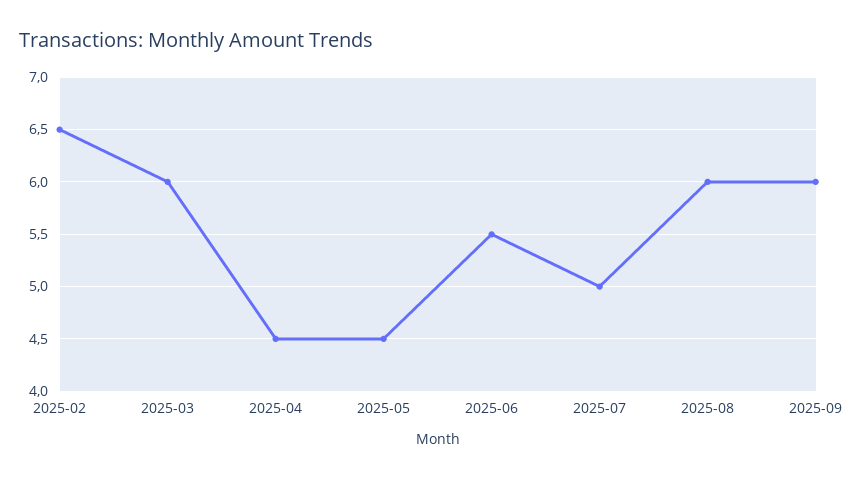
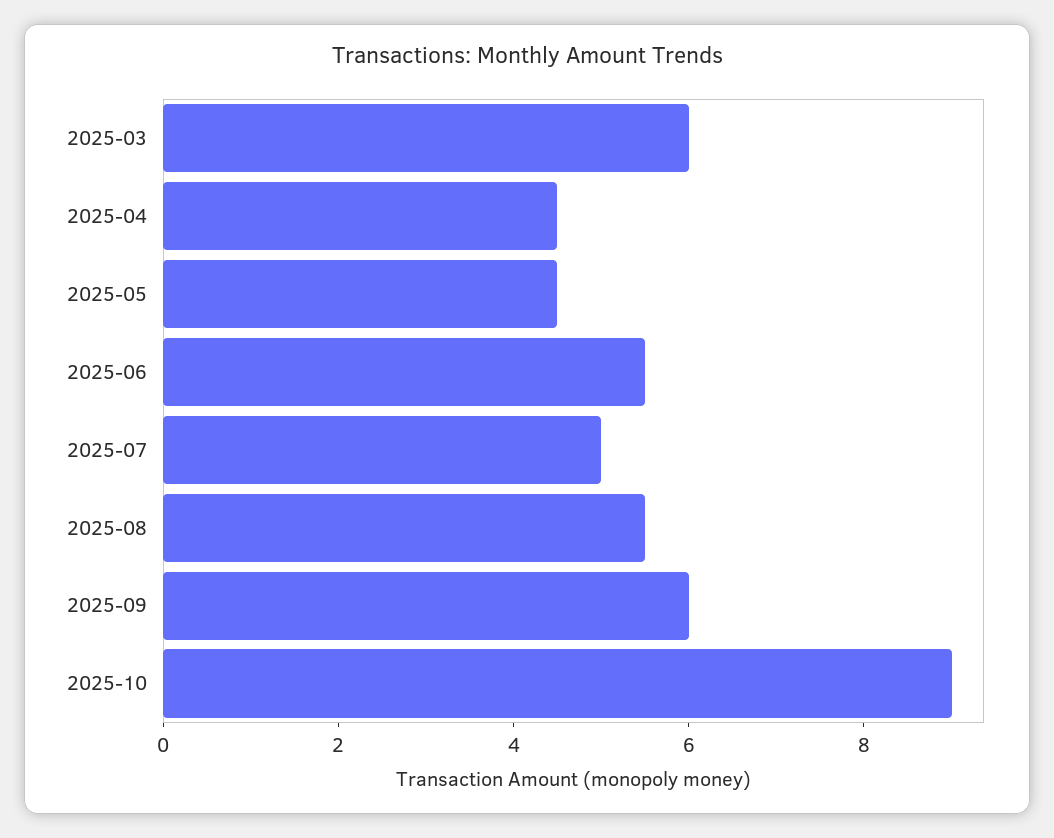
2025-02: 6.5 -> none
2025-08: 6 -> 5.5
2025-10: none -> 9

